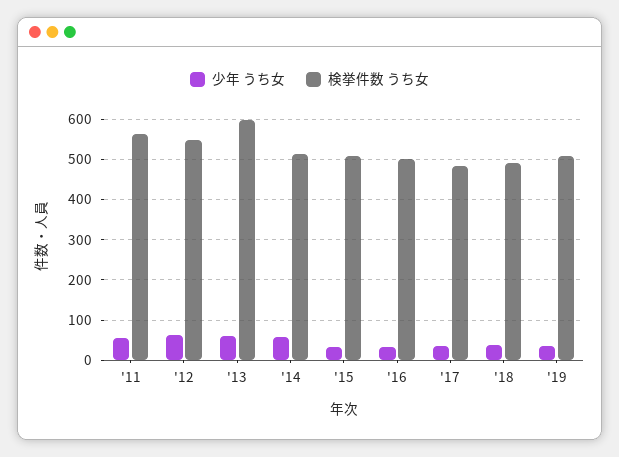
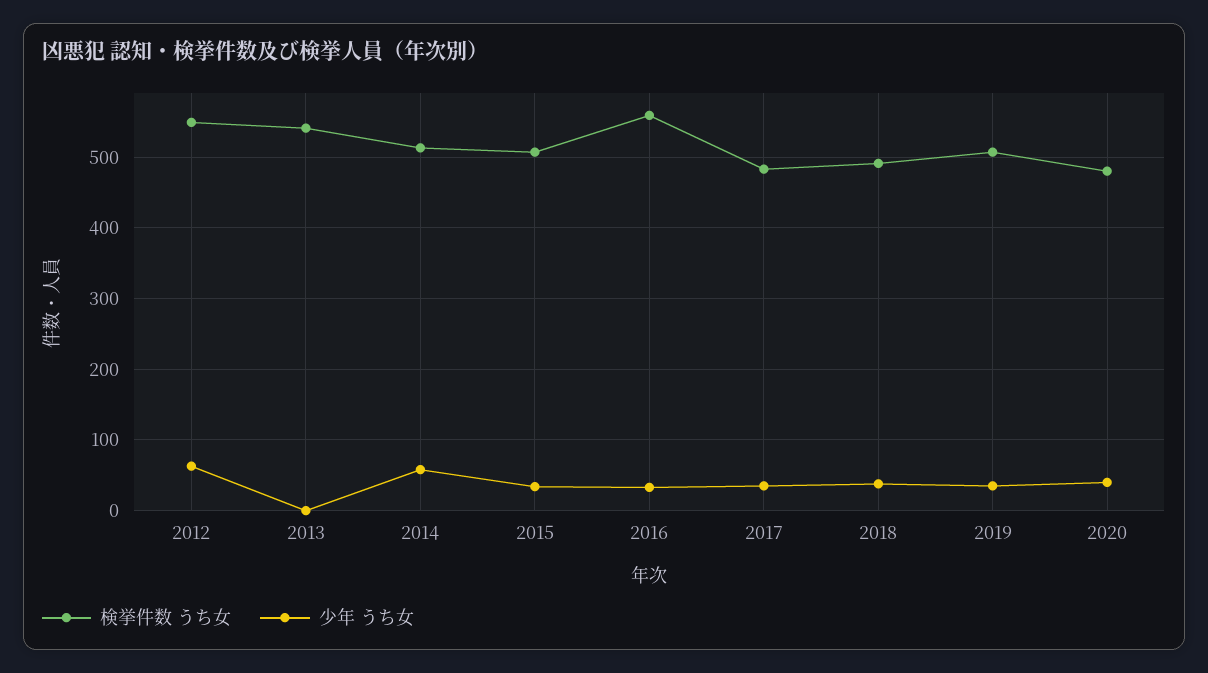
少年 うち女, '11: 60 -> none
検挙件数 うち女, '11: 560 -> none
少年 うち女, '13: 60 -> 0
検挙件数 うち女, '13: 600 -> 540
検挙件数 うち女, '16: 500 -> 560
検挙件数 うち女, 2020: none -> 480
少年 うち女, 2020: none -> 40

